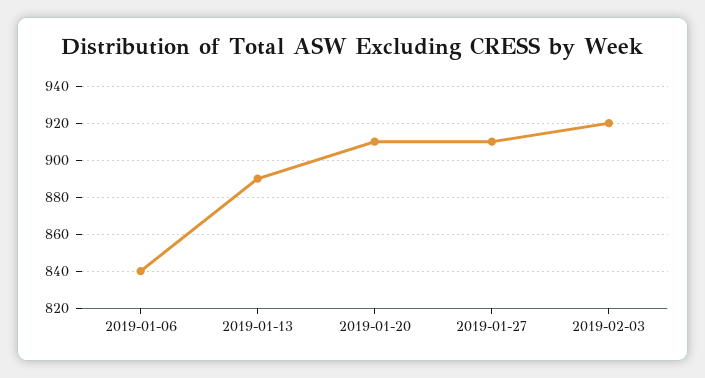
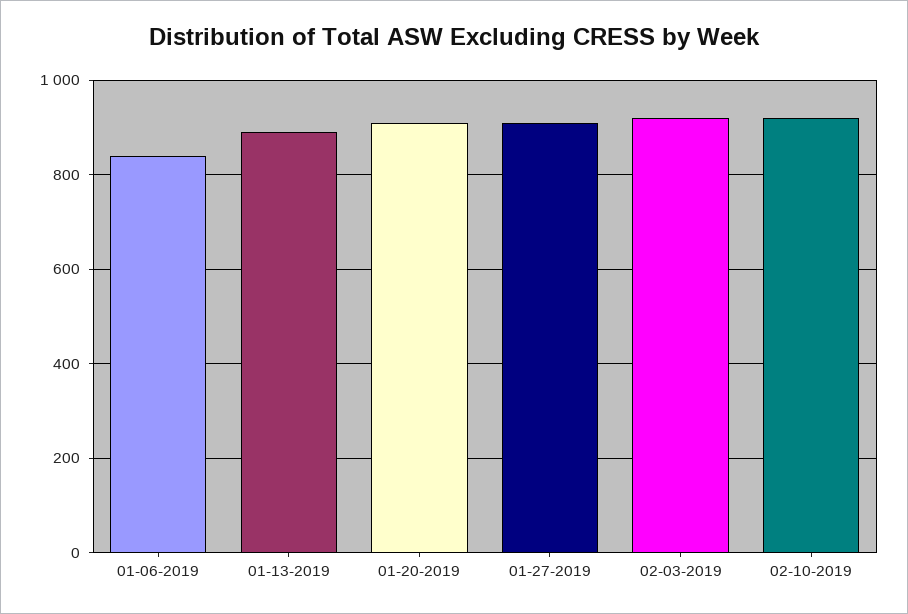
02-10-2019: none -> 920

